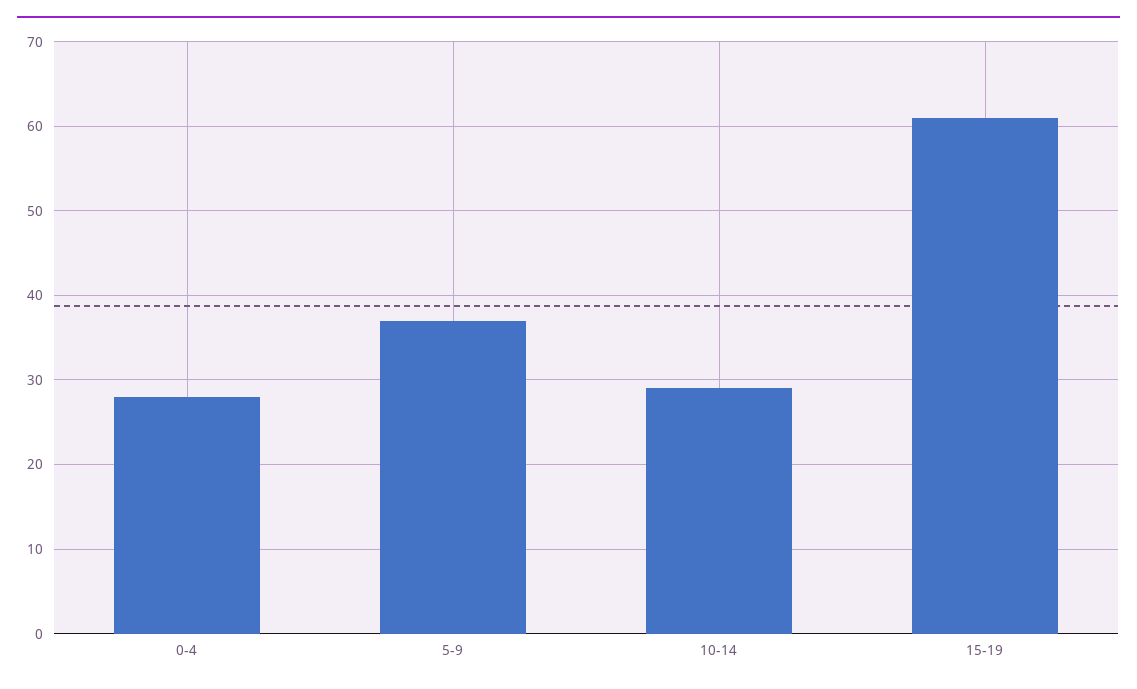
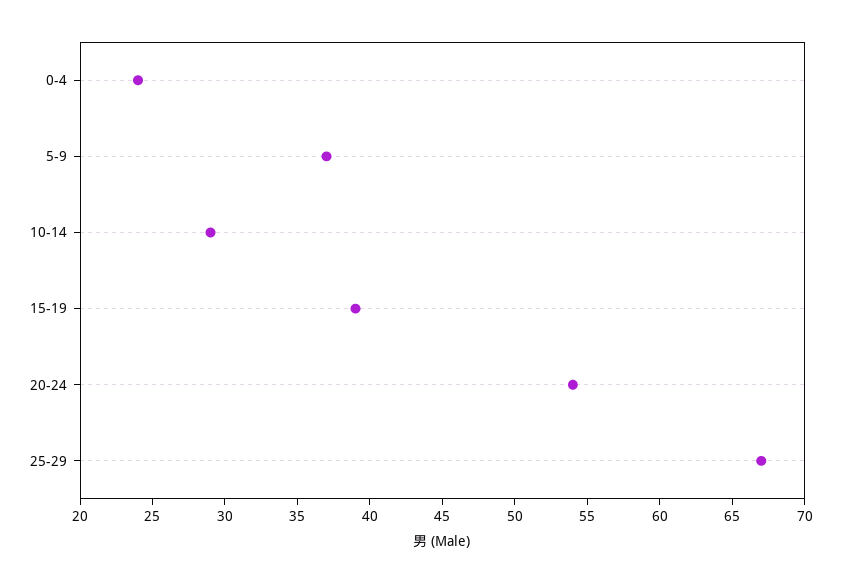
0-4: 28 -> 24
15-19: 61 -> 39
20-24: none -> 54
25-29: none -> 67

